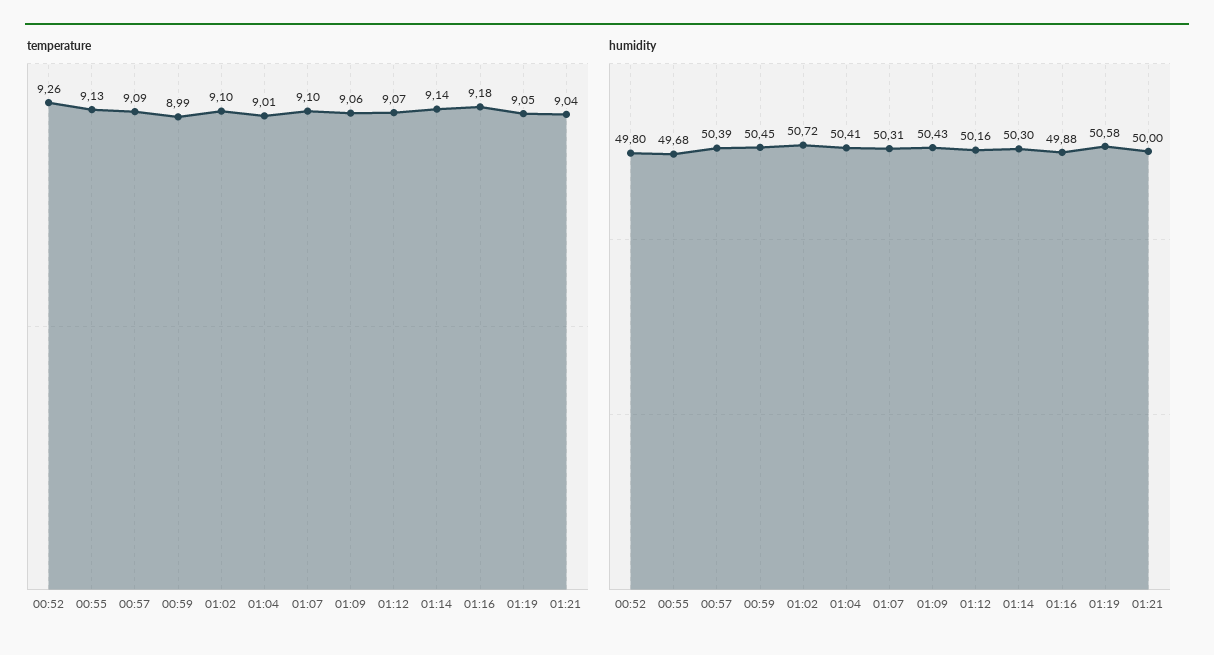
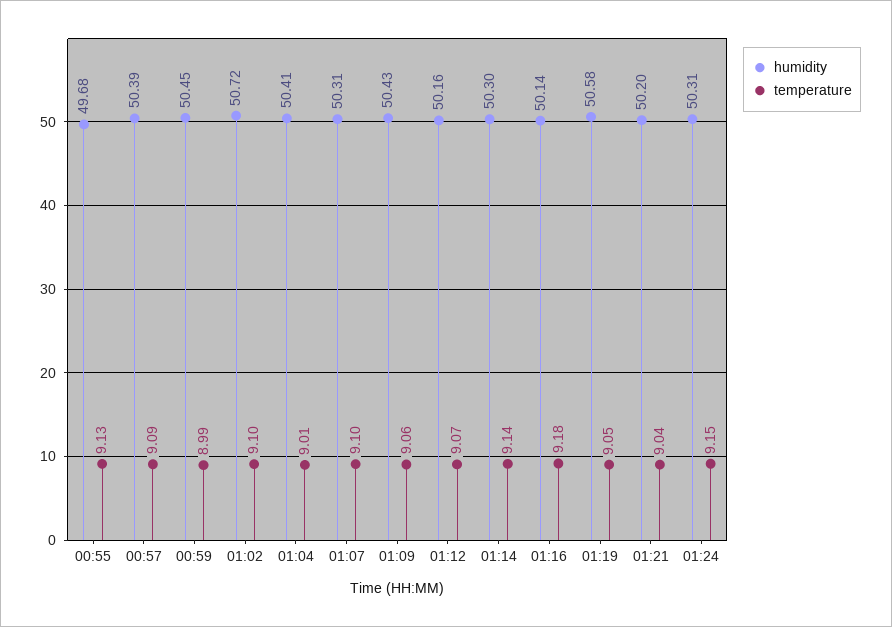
temperature, 00:52: 9.26 -> none
humidity, 00:52: 49.8 -> none
humidity, 01:16: 49.88 -> 50.14
humidity, 01:21: 50 -> 50.2
humidity, 01:24: none -> 50.31
temperature, 01:24: none -> 9.15

